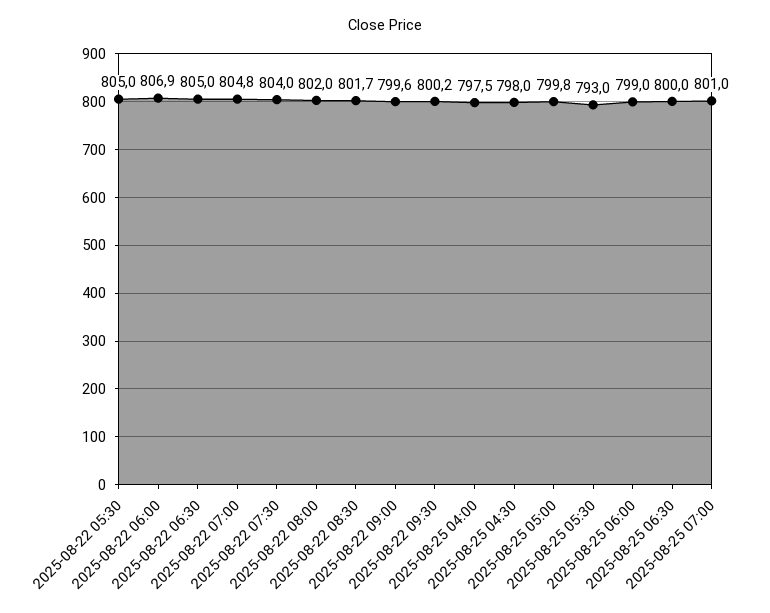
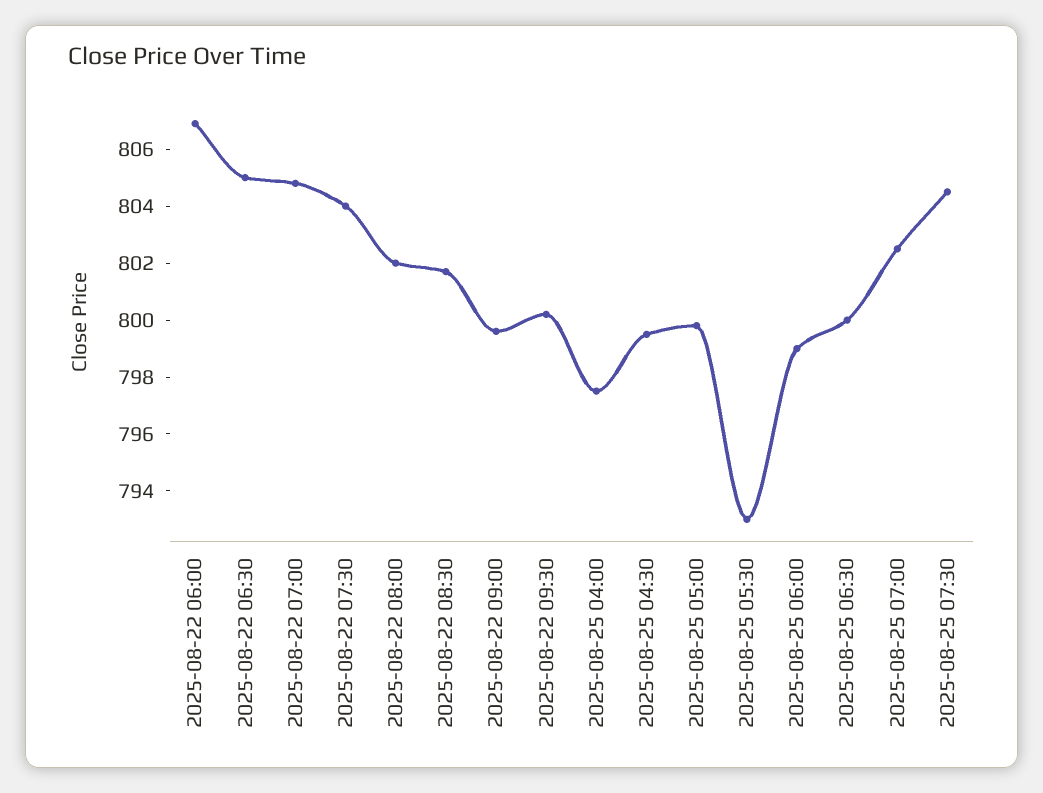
2025-08-22 05:30: 805 -> none
2025-08-25 04:30: 798 -> 799.5
2025-08-25 07:00: 801 -> 802.5
2025-08-25 07:30: none -> 804.5

